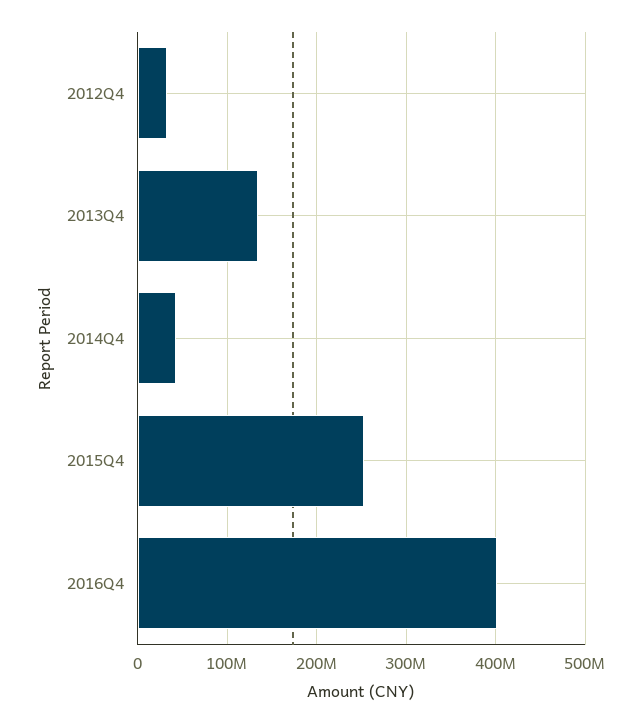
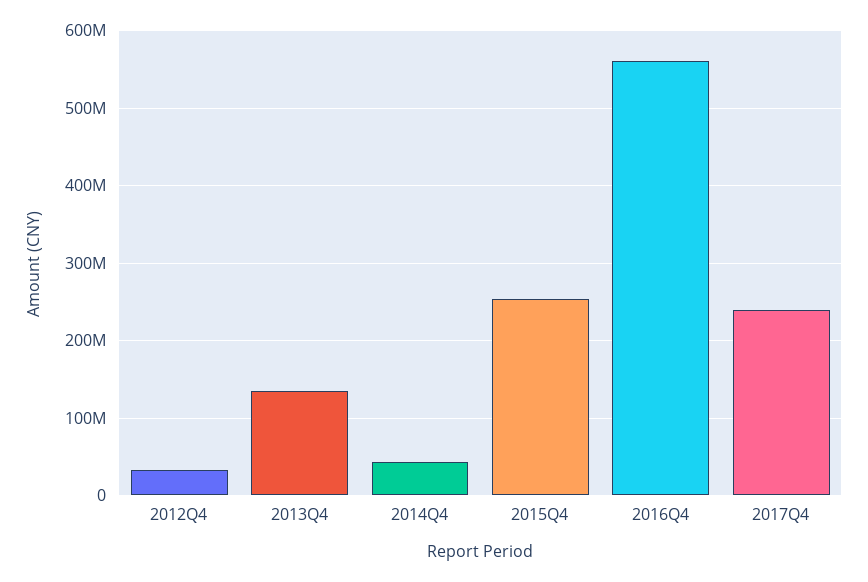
2016Q4: 400000000 -> 560000000
2017Q4: none -> 240000000

